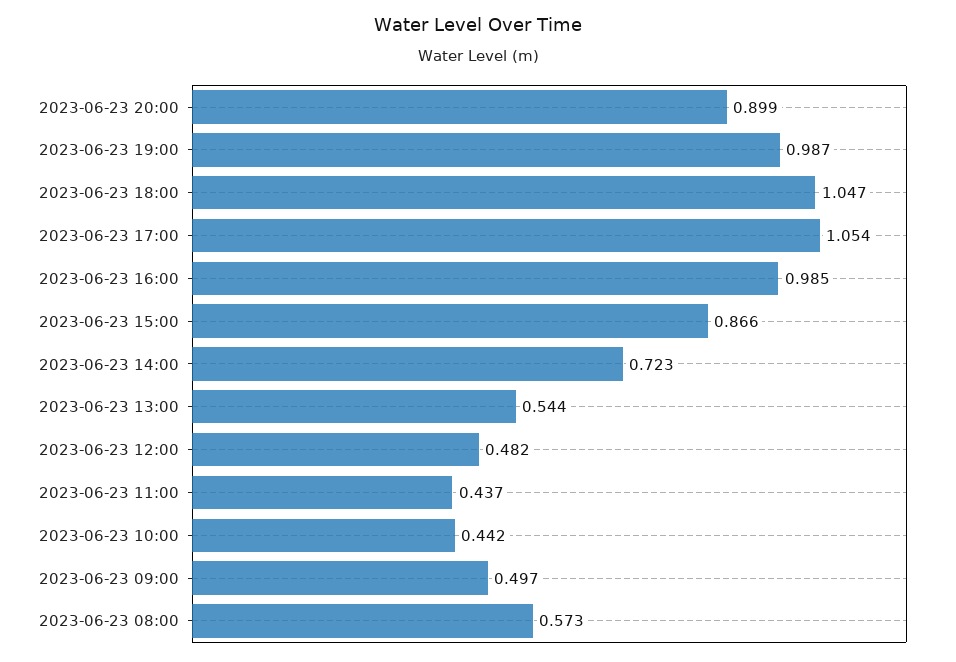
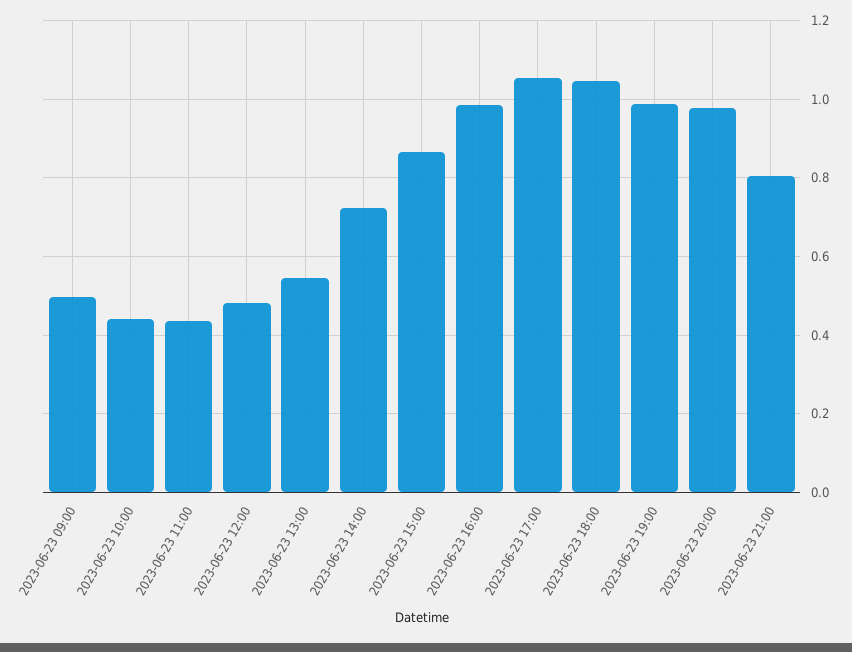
2023-06-23 20:00: 0.899 -> 0.98
2023-06-23 08:00: 0.573 -> none
2023-06-23 21:00: none -> 0.8

